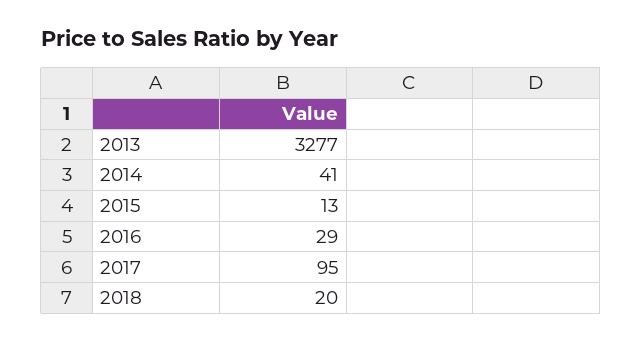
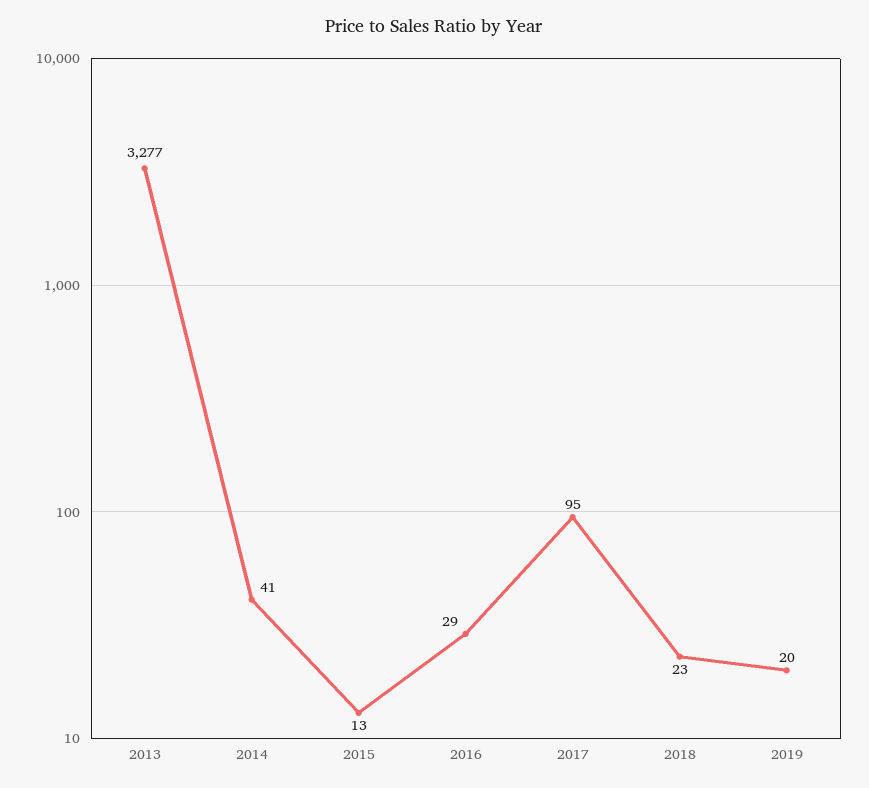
2018: 20 -> 23
2019: none -> 20

